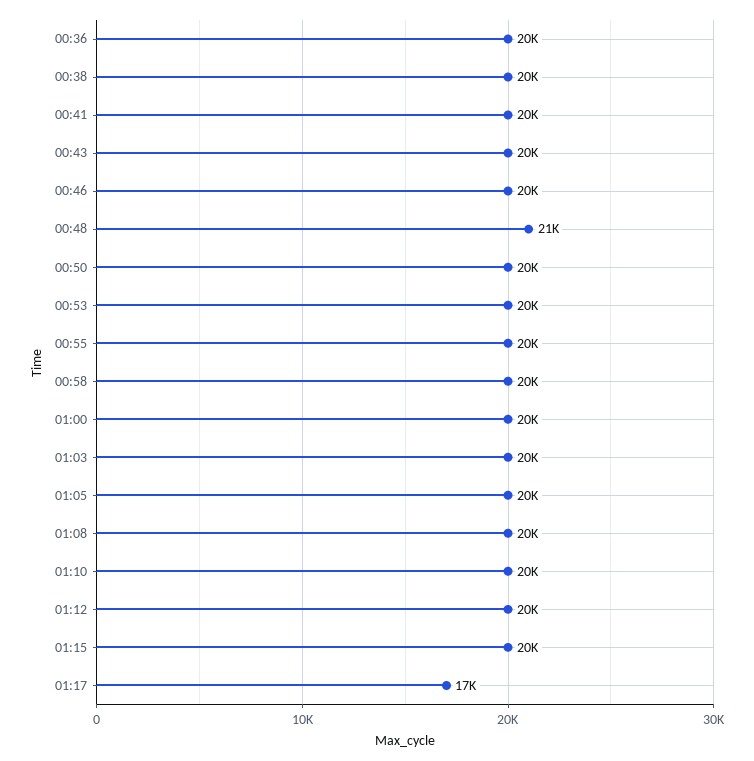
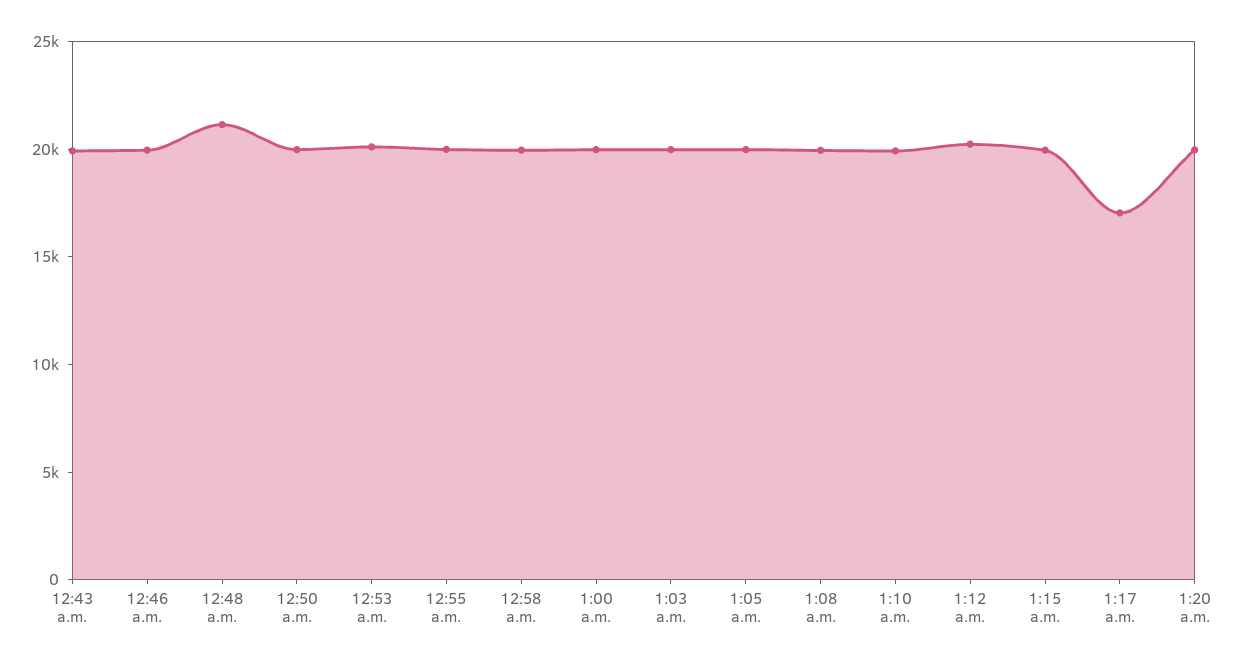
00:36: 20000 -> none
00:38: 20000 -> none
00:41: 20000 -> none
1:20 a.m.: none -> 20000

